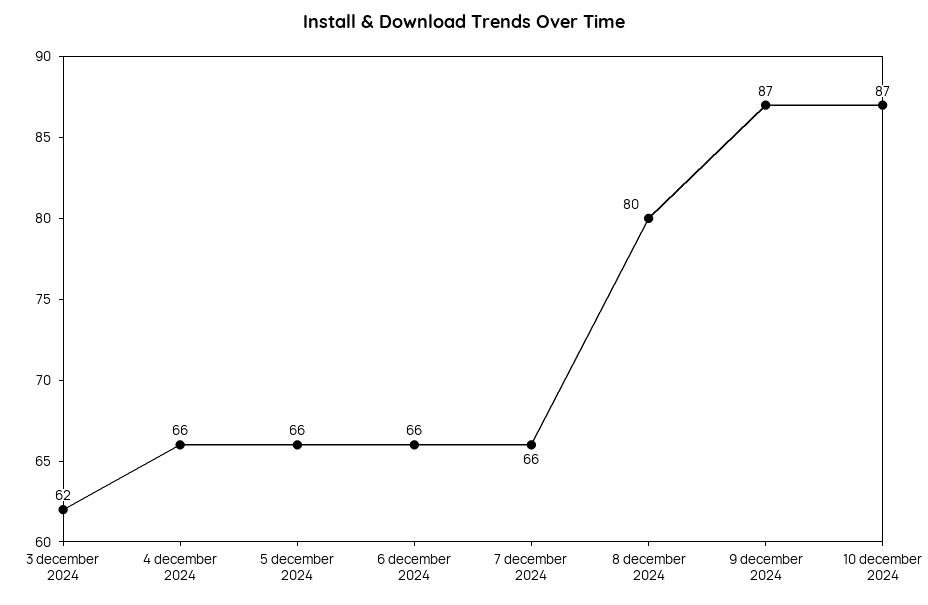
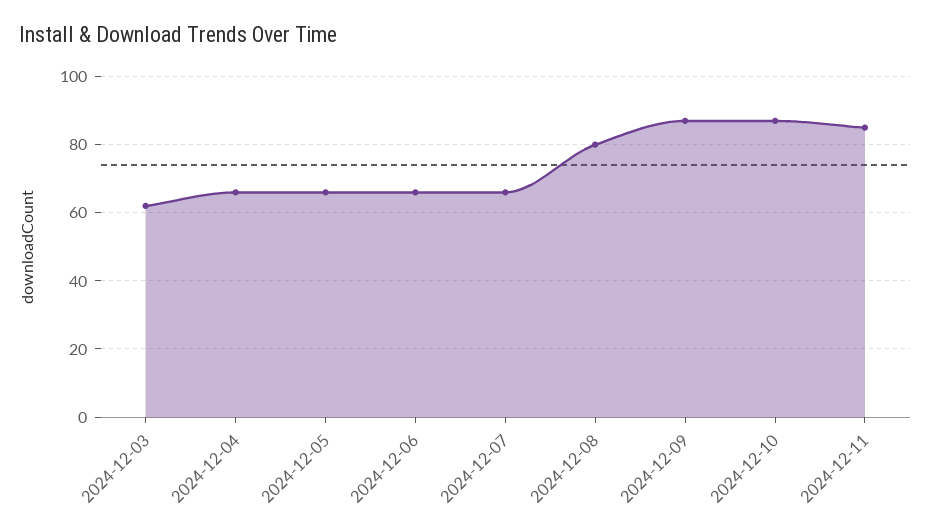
2024-12-11: none -> 85

